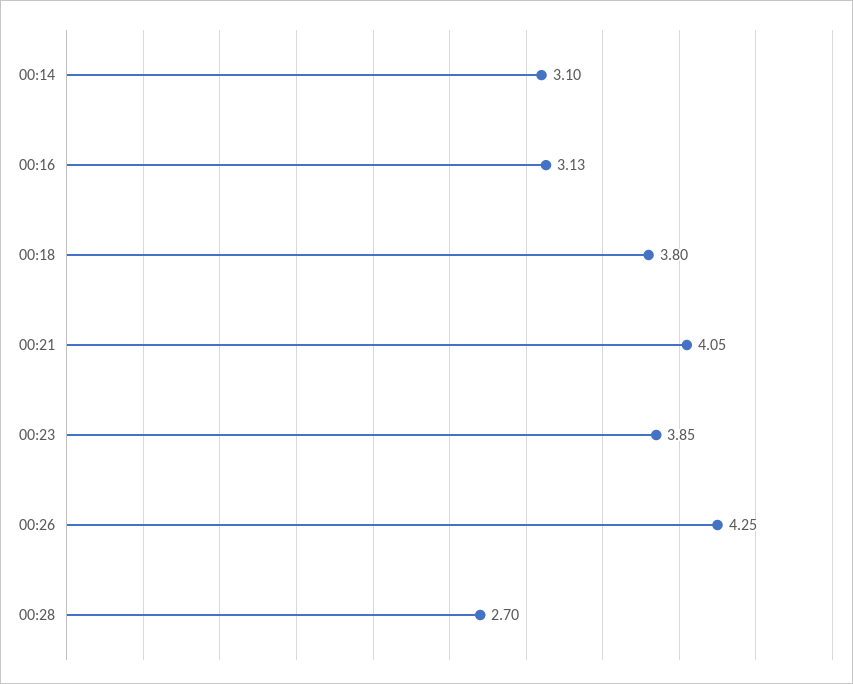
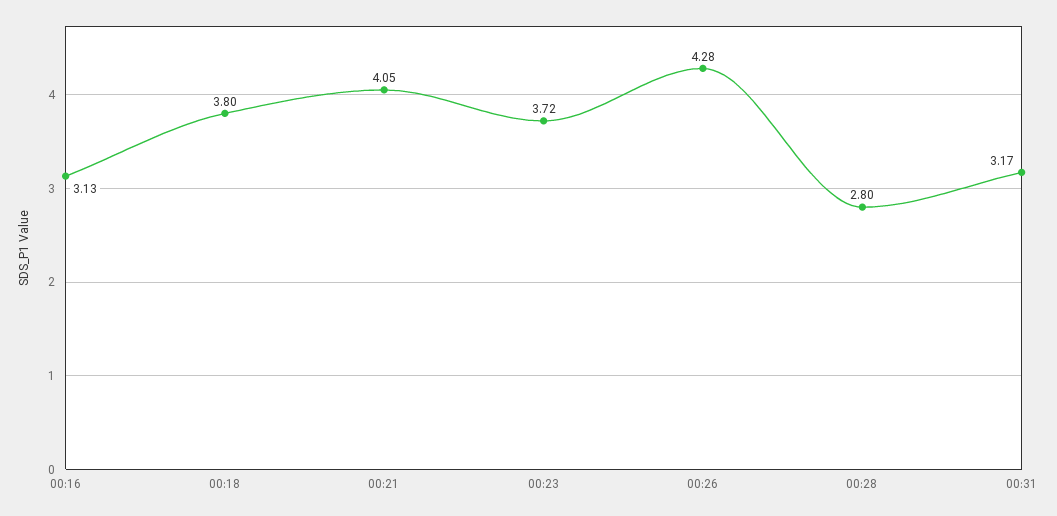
00:14: 3.1 -> none
00:23: 3.85 -> 3.72
00:26: 4.25 -> 4.28
00:28: 2.7 -> 2.8
00:31: none -> 3.17

